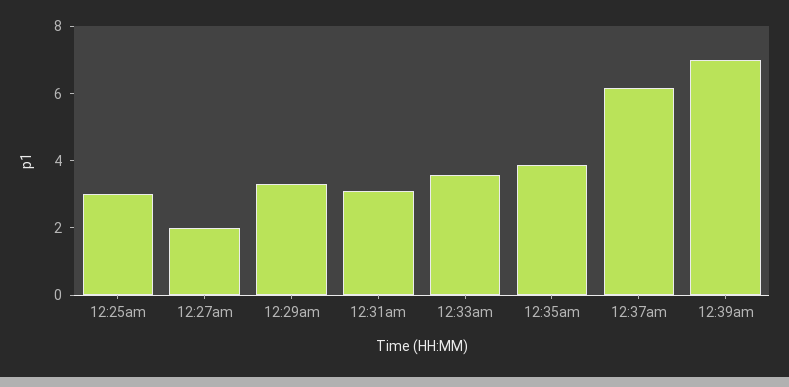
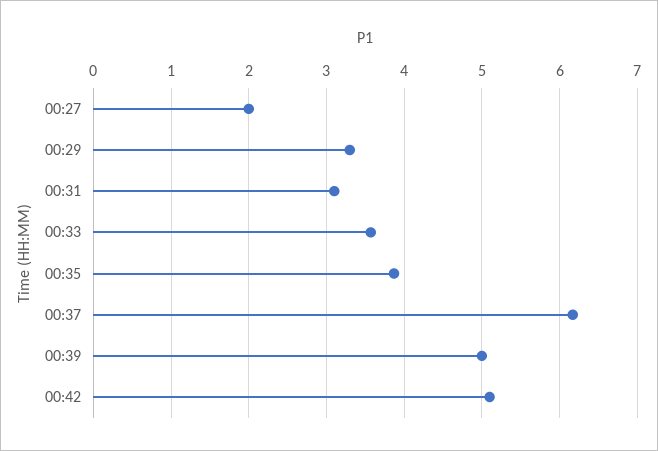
12:25am: 3 -> none
12:39am: 7 -> 5
00:42: none -> 5.1

